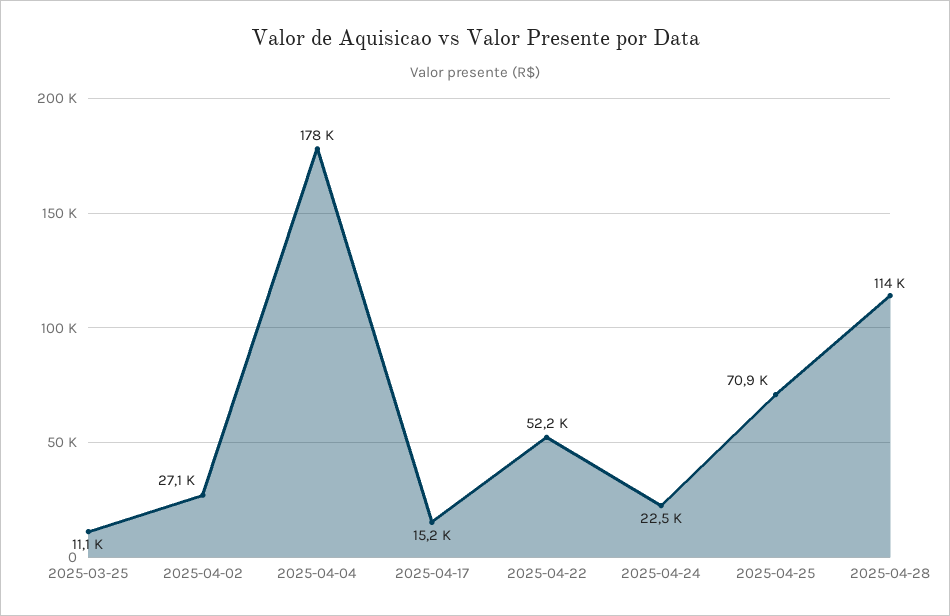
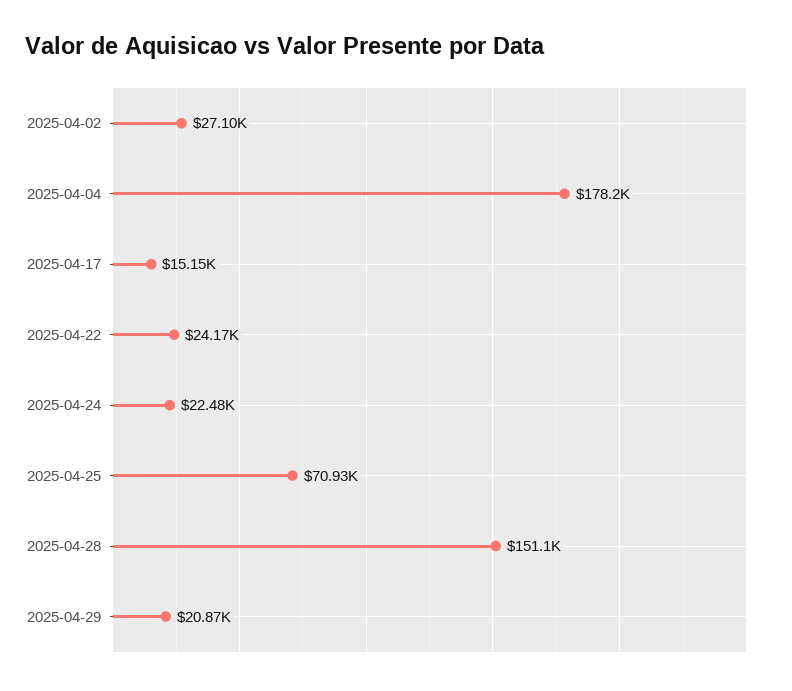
2025-03-25: 11100 -> none
2025-04-22: 52200 -> 24170
2025-04-28: 114000 -> 151100
2025-04-29: none -> 20870

